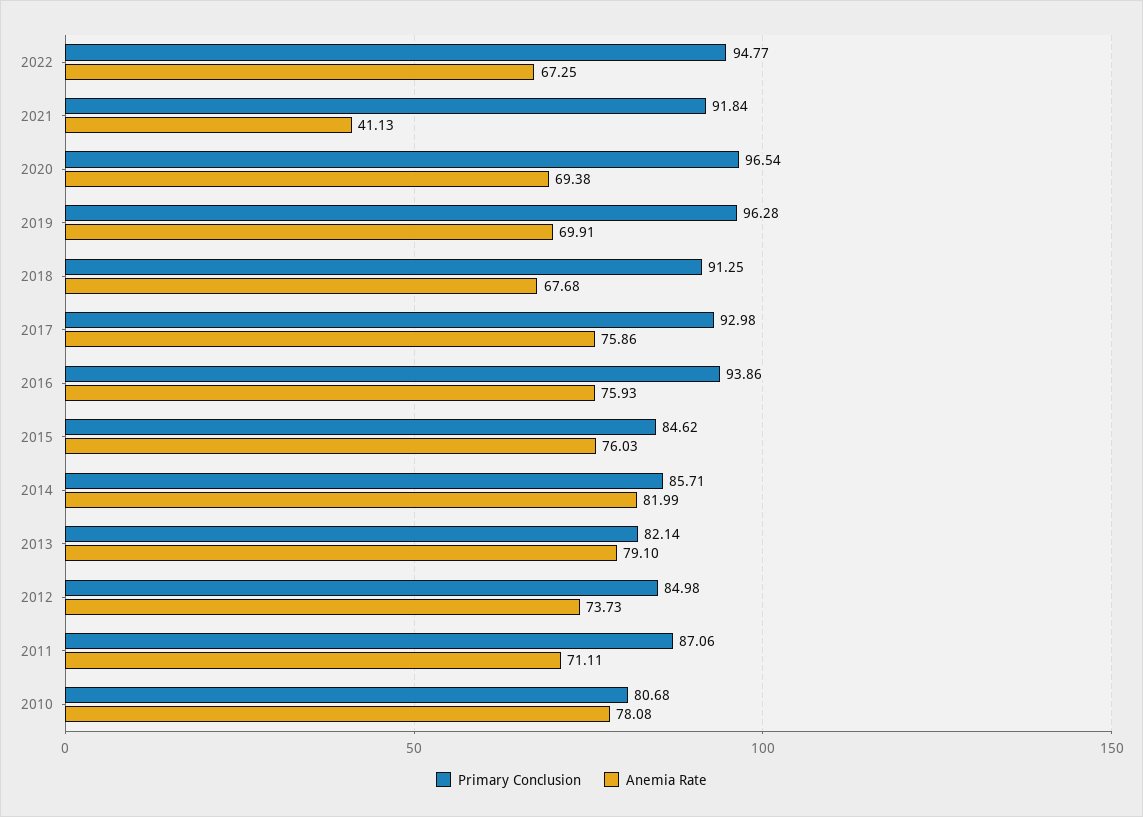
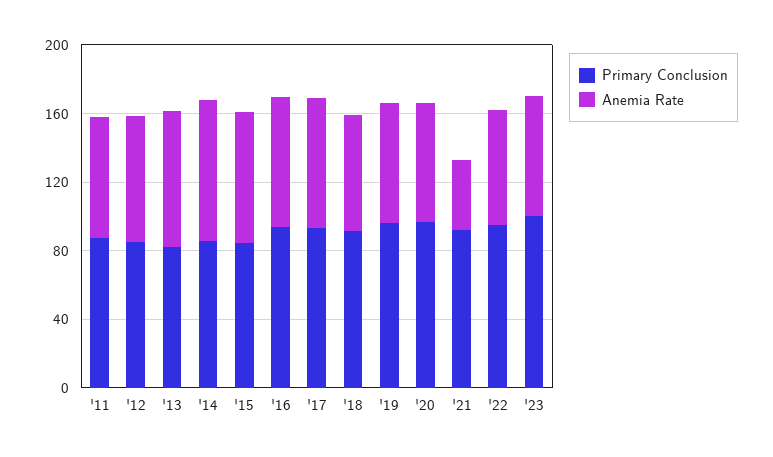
Primary Conclusion, 2010: 80.68 -> none
Anemia Rate, 2010: 78.08 -> none
Primary Conclusion, '23: none -> 100
Anemia Rate, '23: none -> 70

